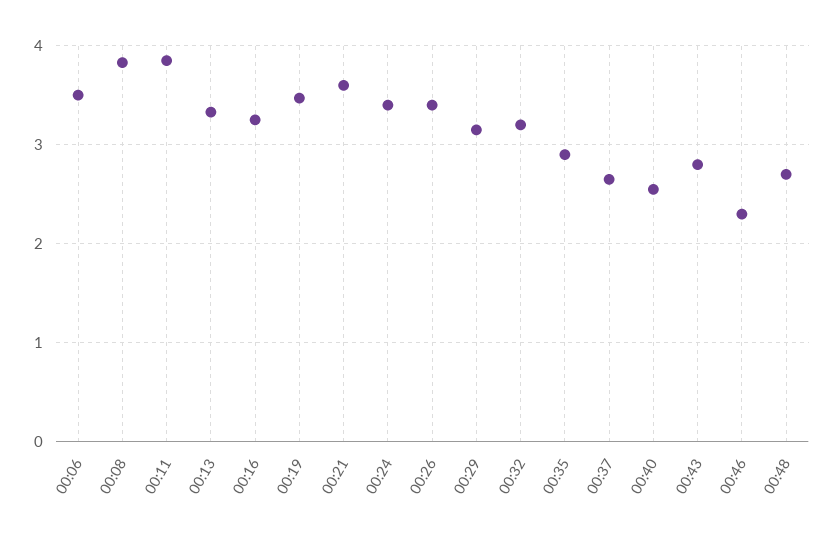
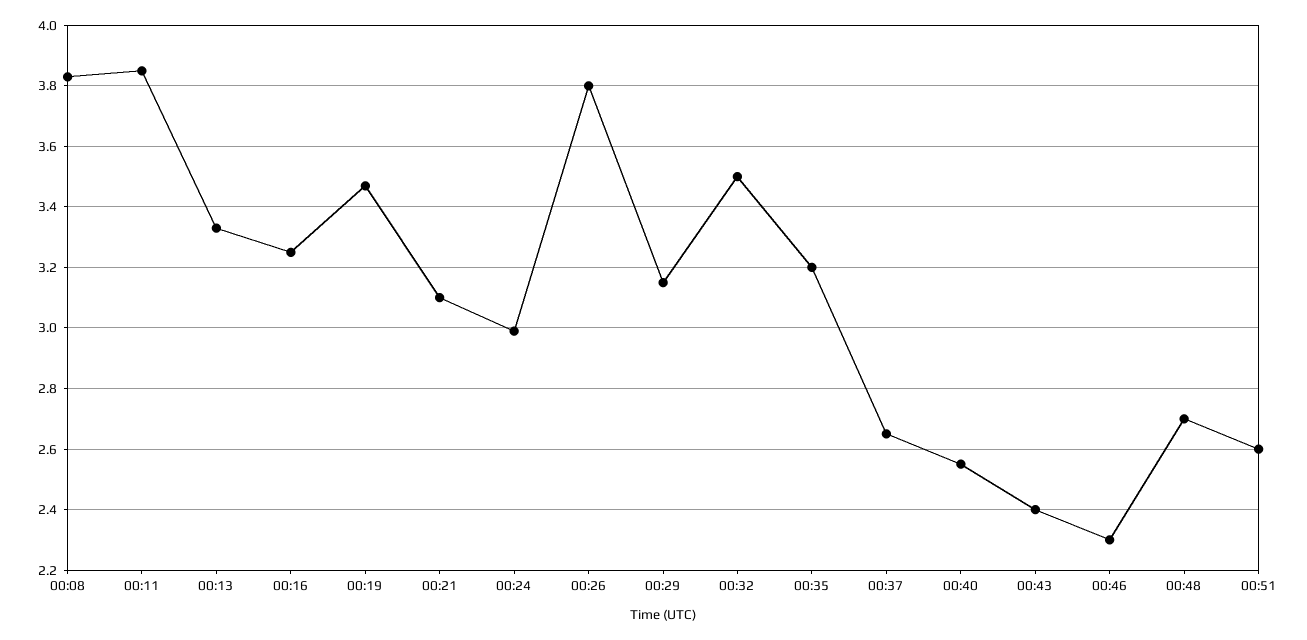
00:06: 3.5 -> none
00:21: 3.6 -> 3.1
00:24: 3.4 -> 3
00:26: 3.4 -> 3.8
00:32: 3.2 -> 3.5
00:35: 2.9 -> 3.2
00:43: 2.8 -> 2.4
00:51: none -> 2.6

